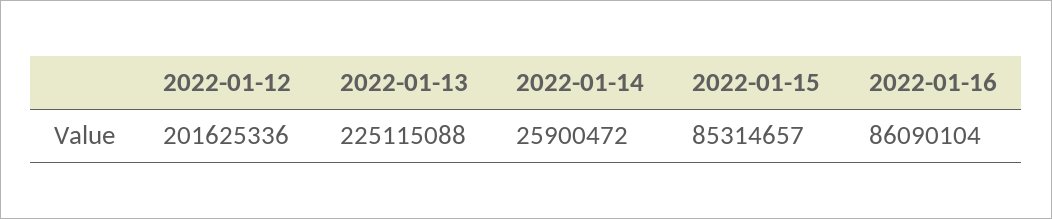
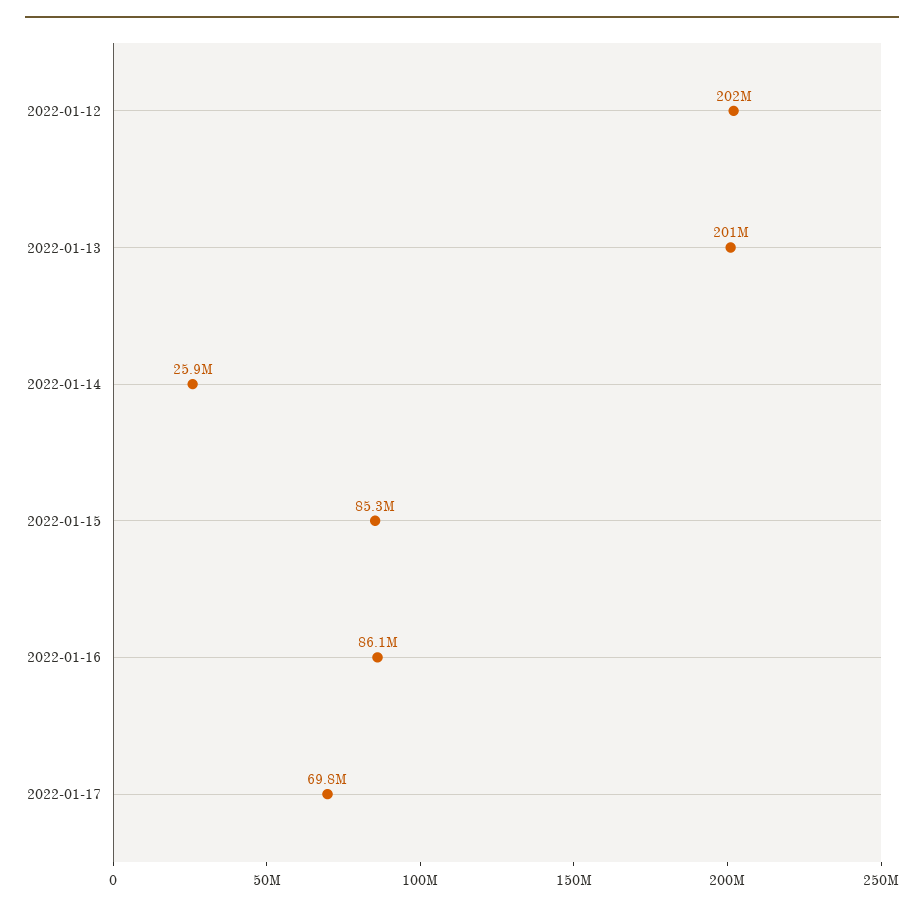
2022-01-13: 225115088 -> 201000000
2022-01-17: none -> 69800000

